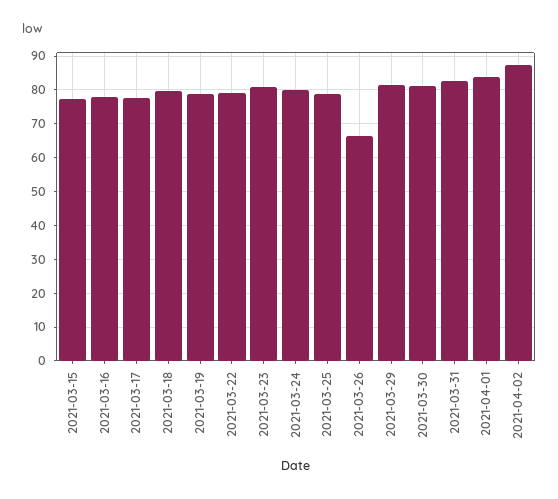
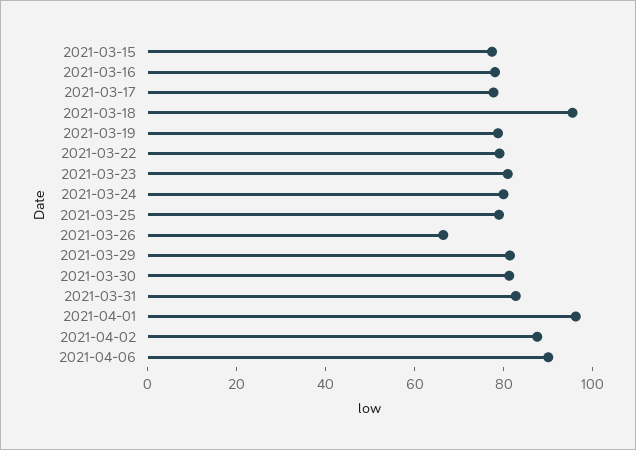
2021-03-18: 80 -> 95
2021-04-01: 84 -> 95
2021-04-06: none -> 90

